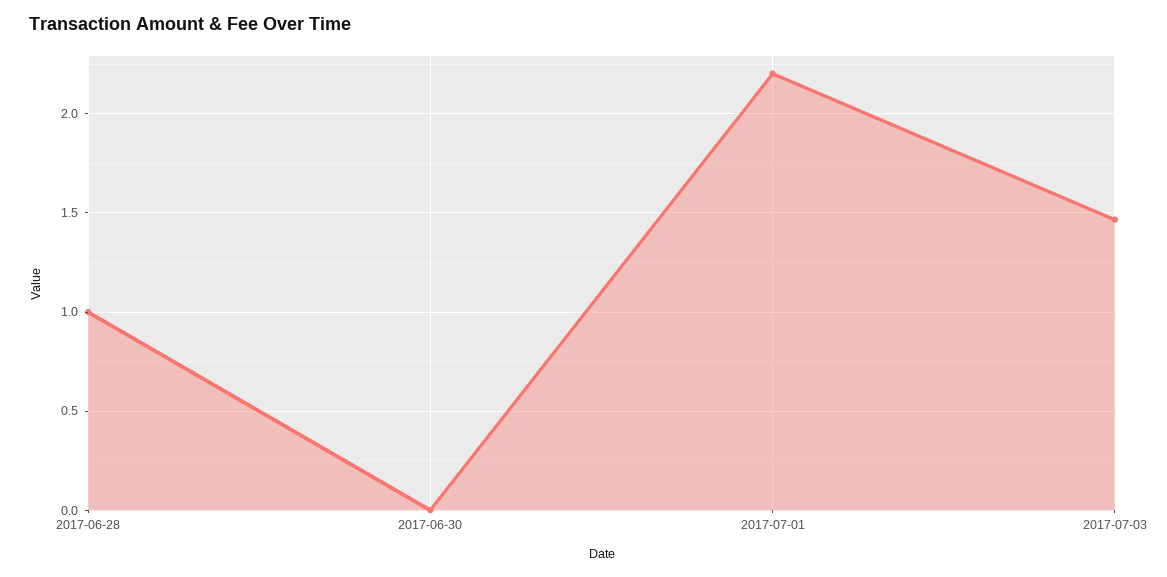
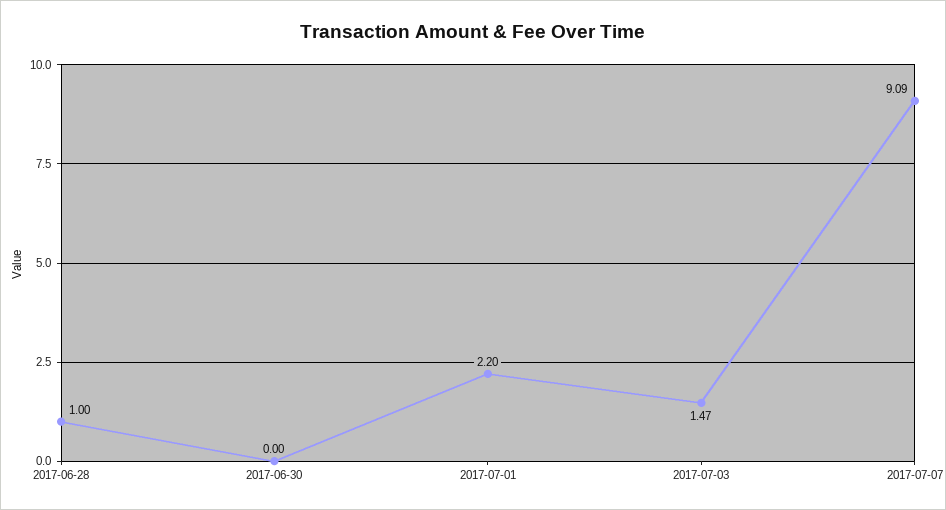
2017-07-07: none -> 9.09

